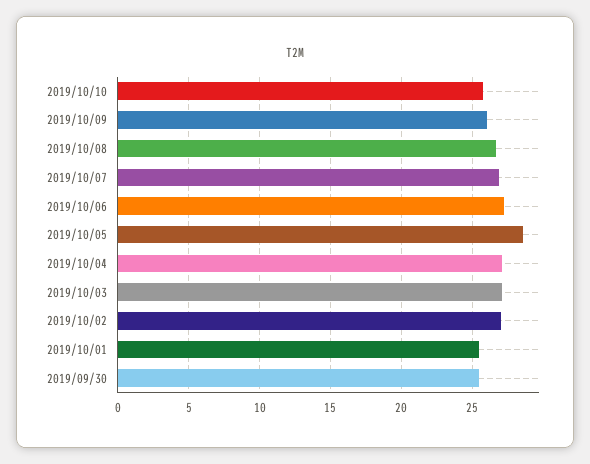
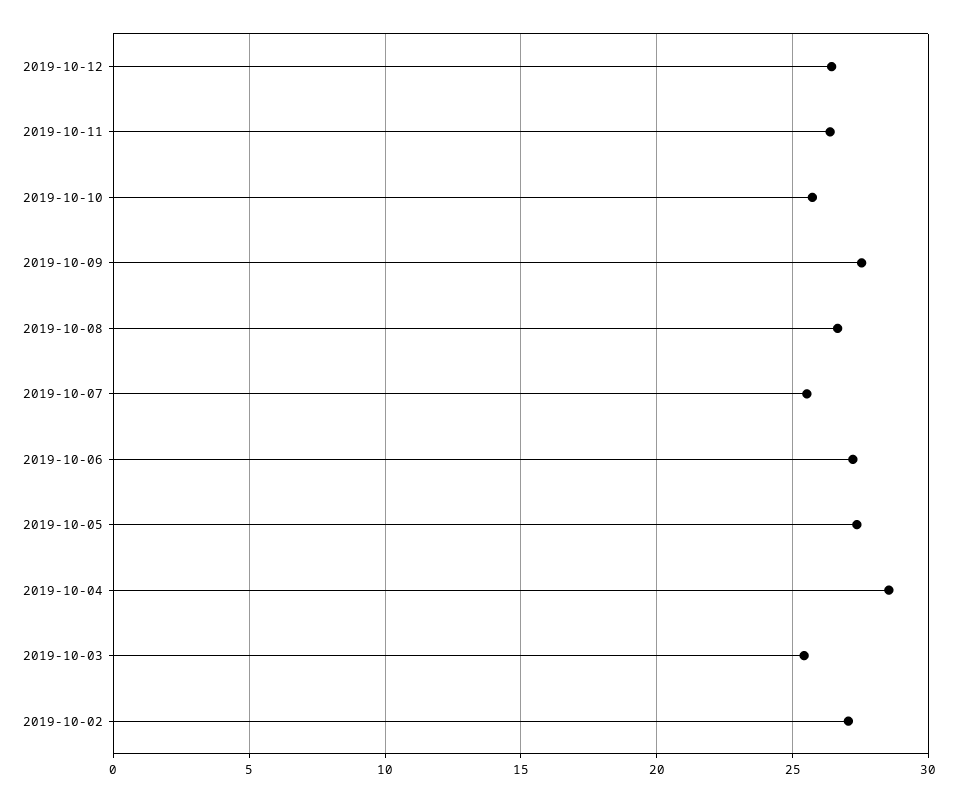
2019/10/09: 26 -> 27.5
2019/10/07: 27 -> 25.5
2019/10/05: 28.5 -> 27.5
2019/10/04: 27 -> 28.5
2019/10/03: 27 -> 25.5
2019/10/01: 25.5 -> none
2019/09/30: 25.5 -> none
2019-10-12: none -> 26.5
2019-10-11: none -> 26.5

